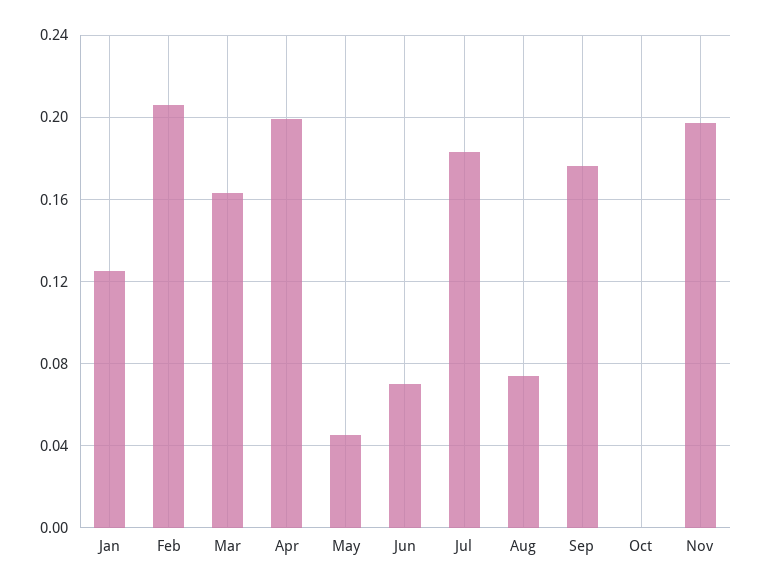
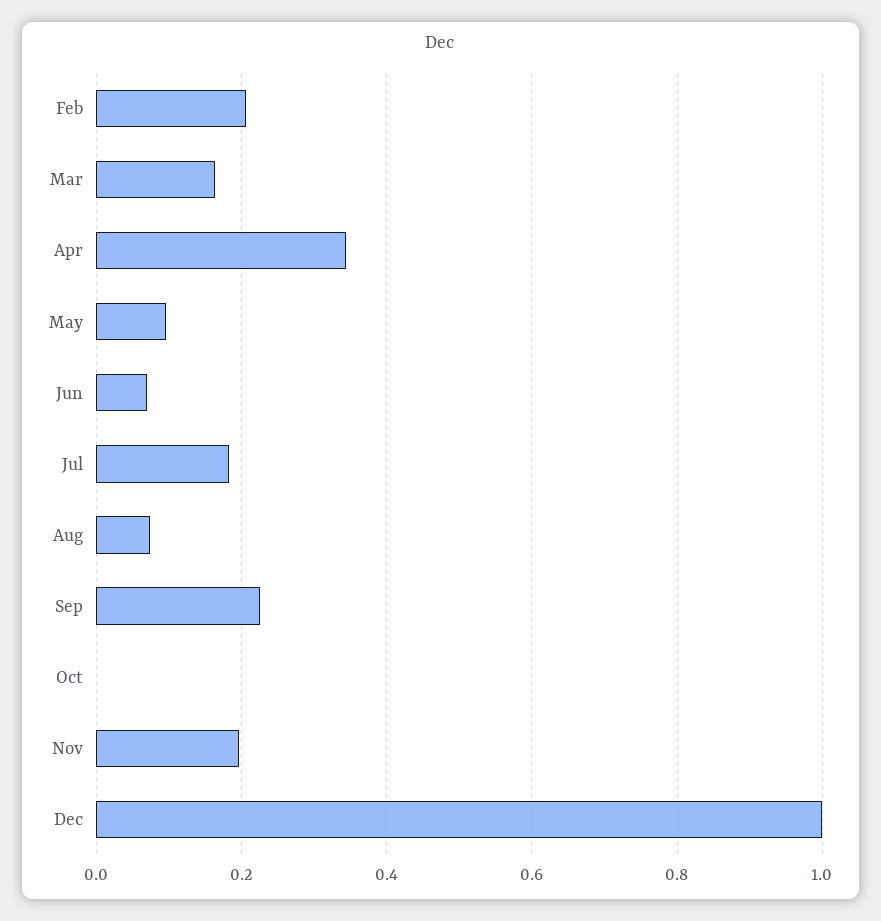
Jan: 0.125 -> none
Apr: 0.2 -> 0.34
May: 0.045 -> 0.1
Sep: 0.175 -> 0.22
Dec: none -> 1

